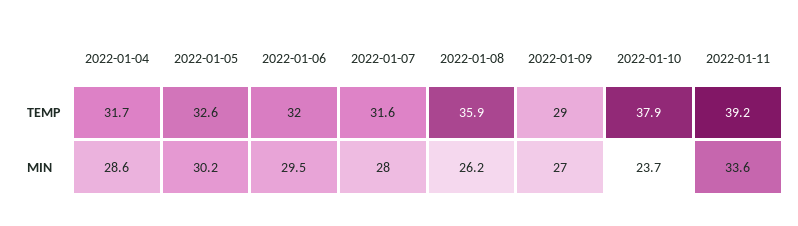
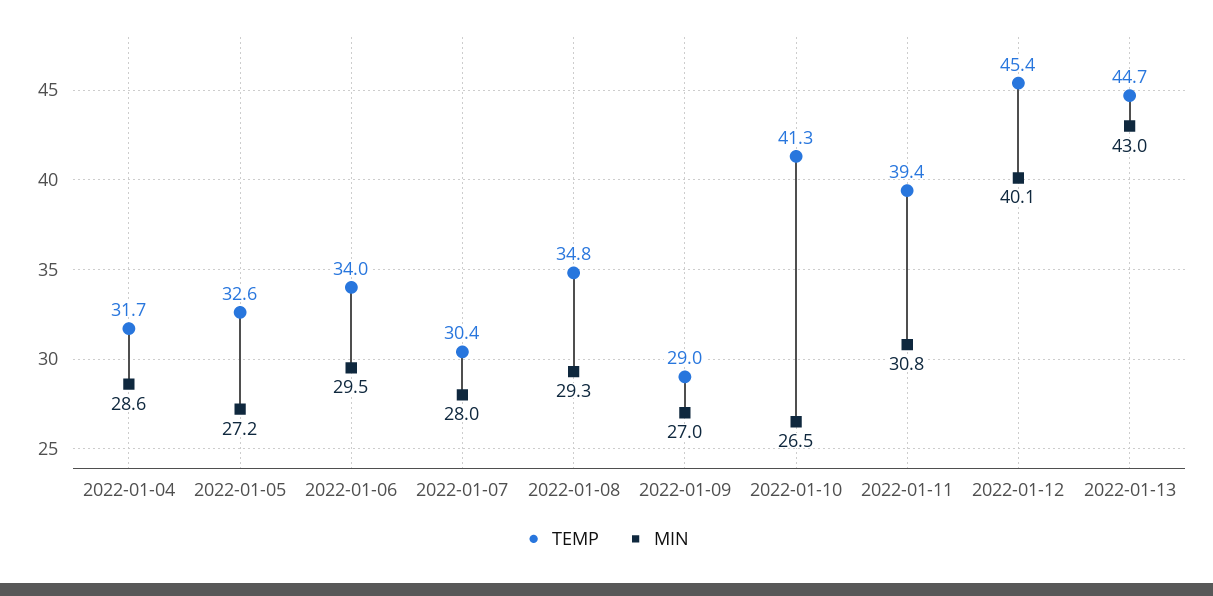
TEMP, 2022-01-06: 32 -> 34
TEMP, 2022-01-07: 31.6 -> 30.4
TEMP, 2022-01-08: 35.9 -> 34.8
TEMP, 2022-01-10: 37.9 -> 41.3
TEMP, 2022-01-11: 39.2 -> 39.4
MIN, 2022-01-05: 30.2 -> 27.2
MIN, 2022-01-08: 26.2 -> 29.3
MIN, 2022-01-10: 23.7 -> 26.5
MIN, 2022-01-11: 33.6 -> 30.8
TEMP, 2022-01-12: none -> 45.4
MIN, 2022-01-12: none -> 40.1
TEMP, 2022-01-13: none -> 44.7
MIN, 2022-01-13: none -> 43

